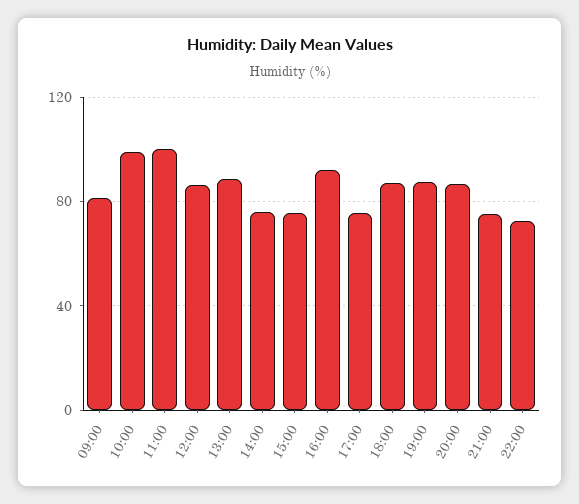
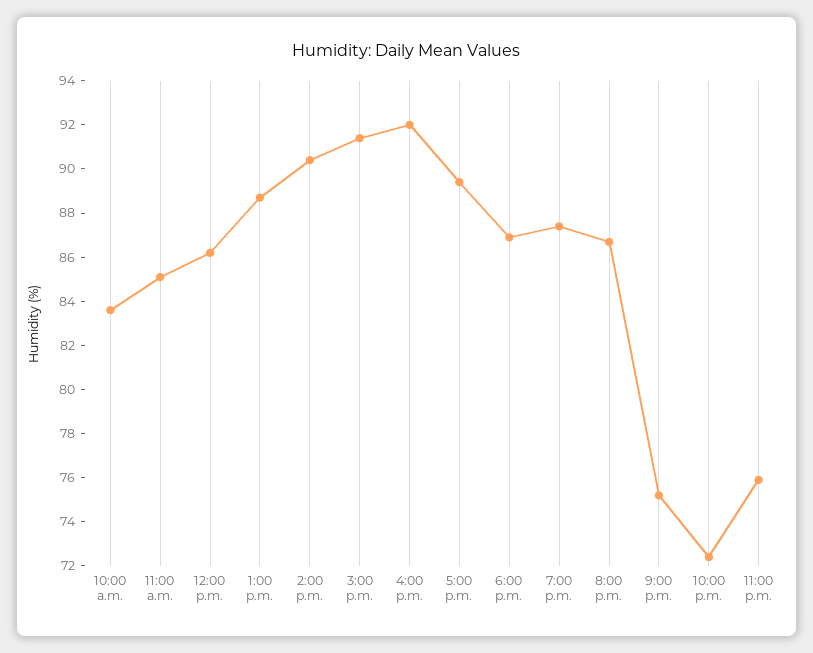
09:00: 80 -> none
10:00: 100 -> 83.5
11:00: 100 -> 85
14:00: 75 -> 90.5
15:00: 75 -> 91.5
17:00: 75 -> 89.5
11:00 p.m.: none -> 76

